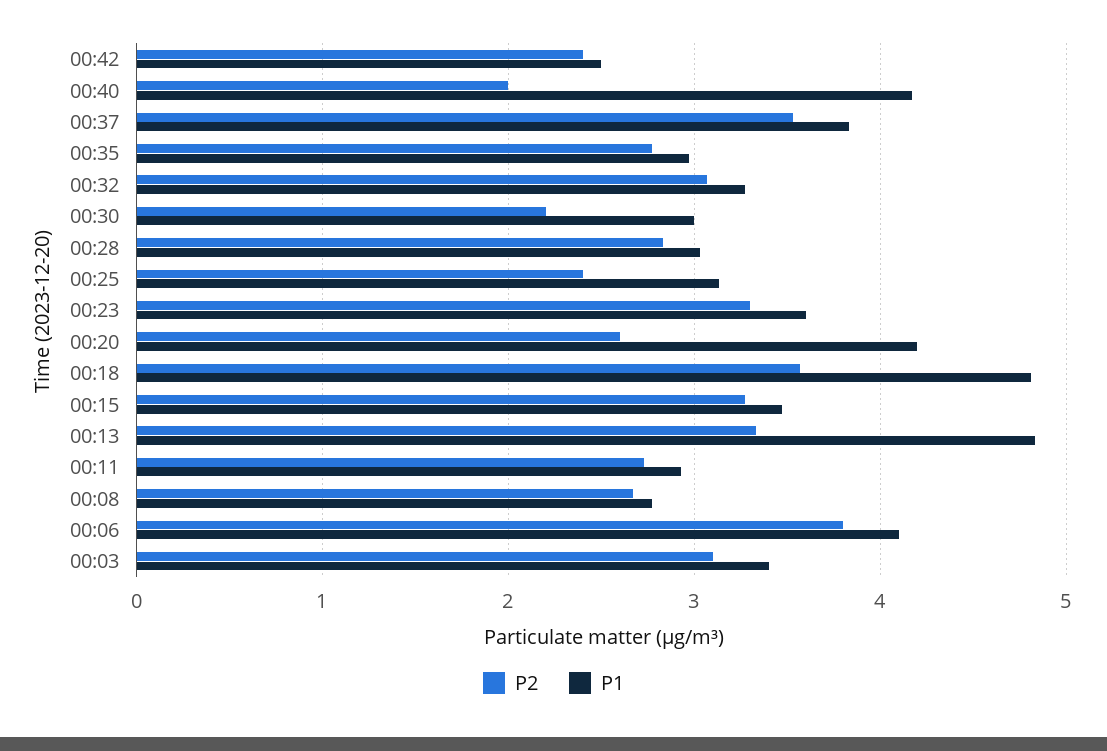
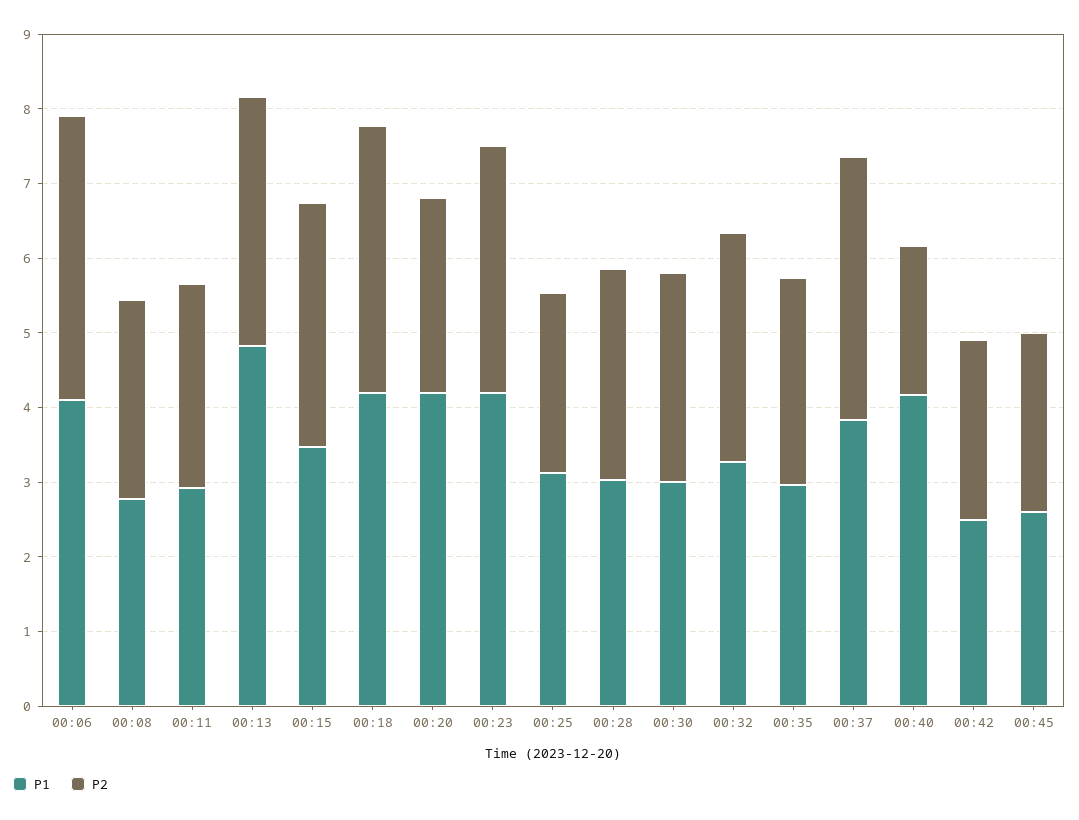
P2, 00:30: 2.2 -> 2.8
P1, 00:23: 3.6 -> 4.2
P1, 00:18: 4.8 -> 4.2
P2, 00:03: 3.1 -> none
P1, 00:03: 3.4 -> none
P1, 00:45: none -> 2.6
P2, 00:45: none -> 2.4

